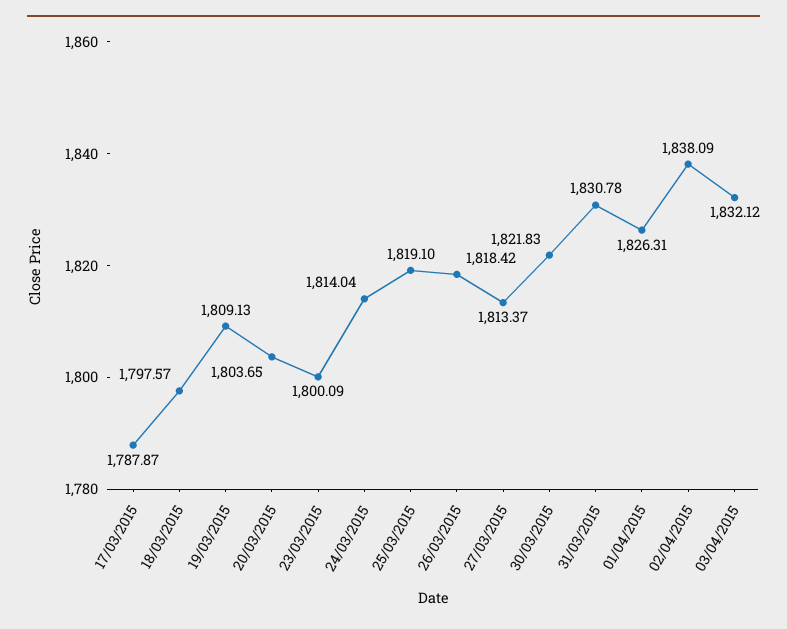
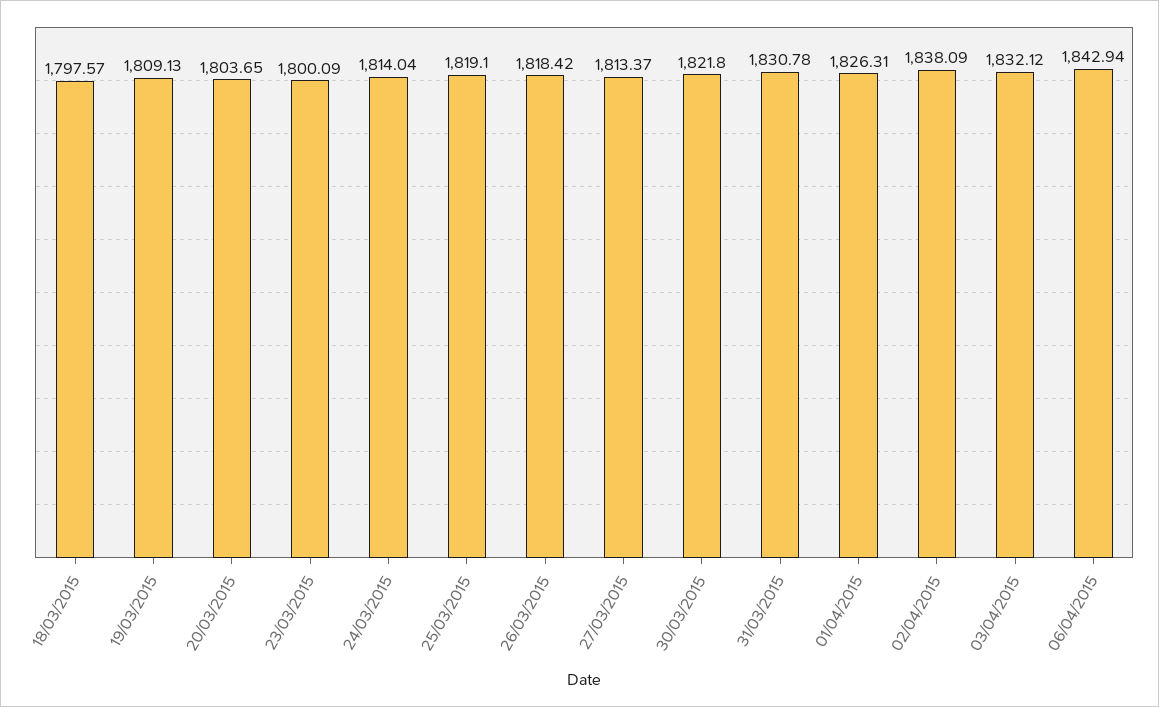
17/03/2015: 1787.87 -> none
30/03/2015: 1821.83 -> 1821.8
06/04/2015: none -> 1842.94

